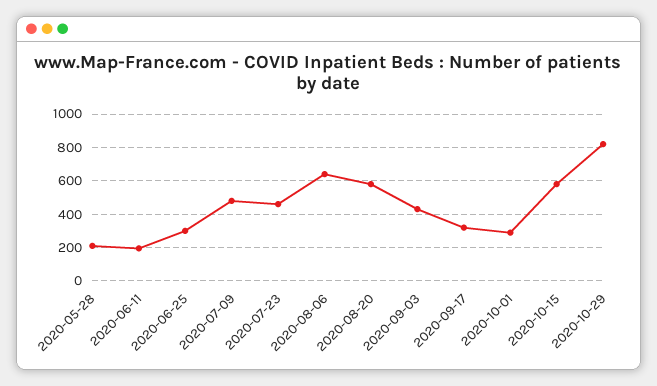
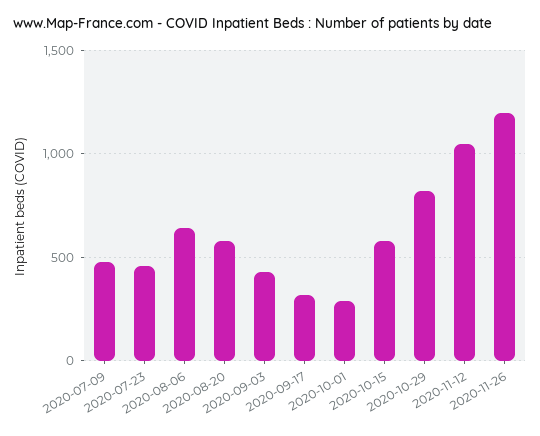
2020-05-28: 200 -> none
2020-06-11: 200 -> none
2020-06-25: 300 -> none
2020-11-12: none -> 1050
2020-11-26: none -> 1200

